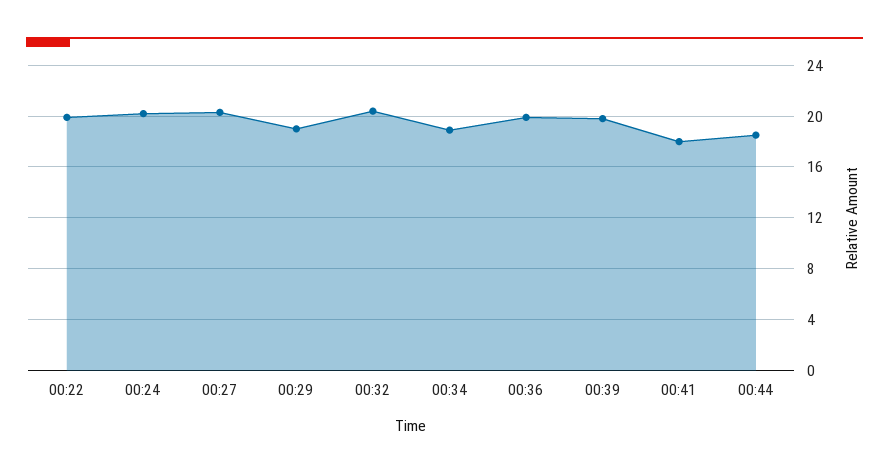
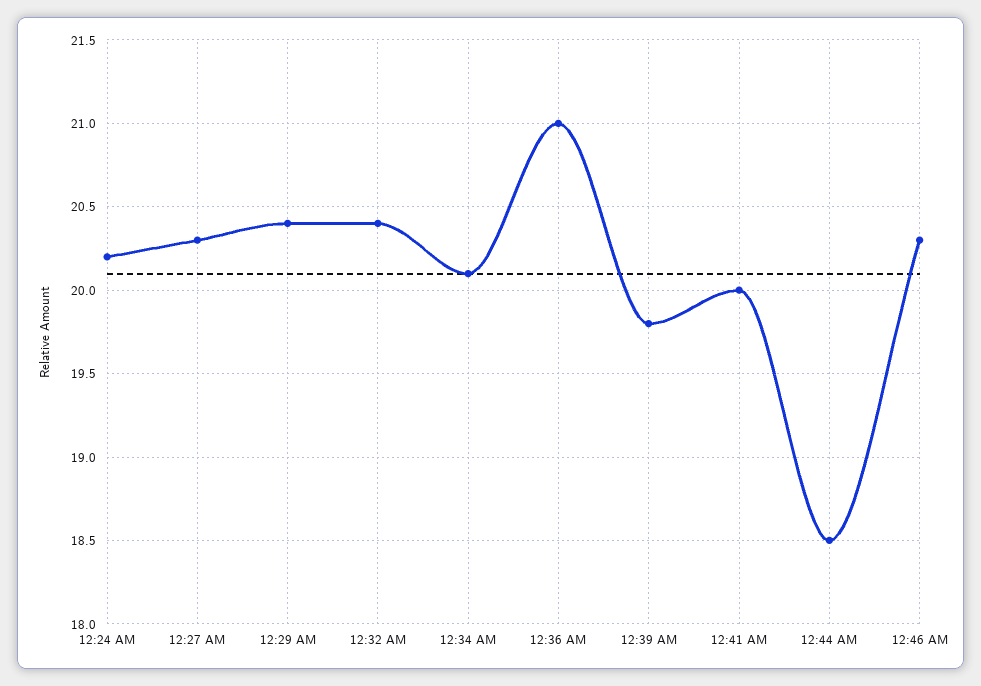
00:22: 20 -> none
00:29: 19 -> 20.4
00:34: 19 -> 20.1
00:36: 20 -> 21
00:41: 18 -> 20
12:46 AM: none -> 20.3

